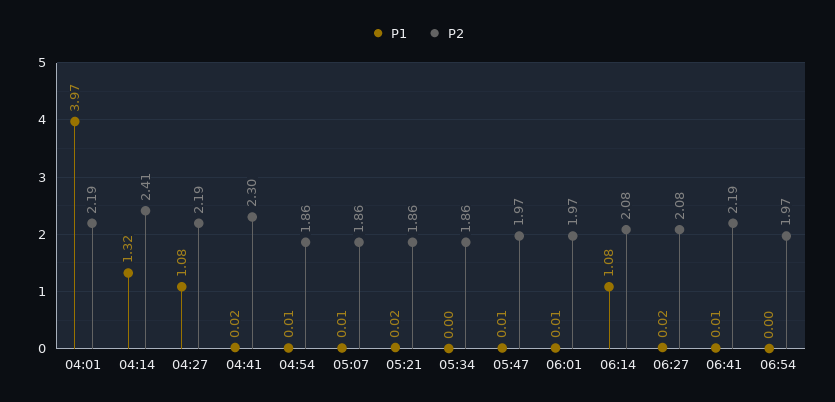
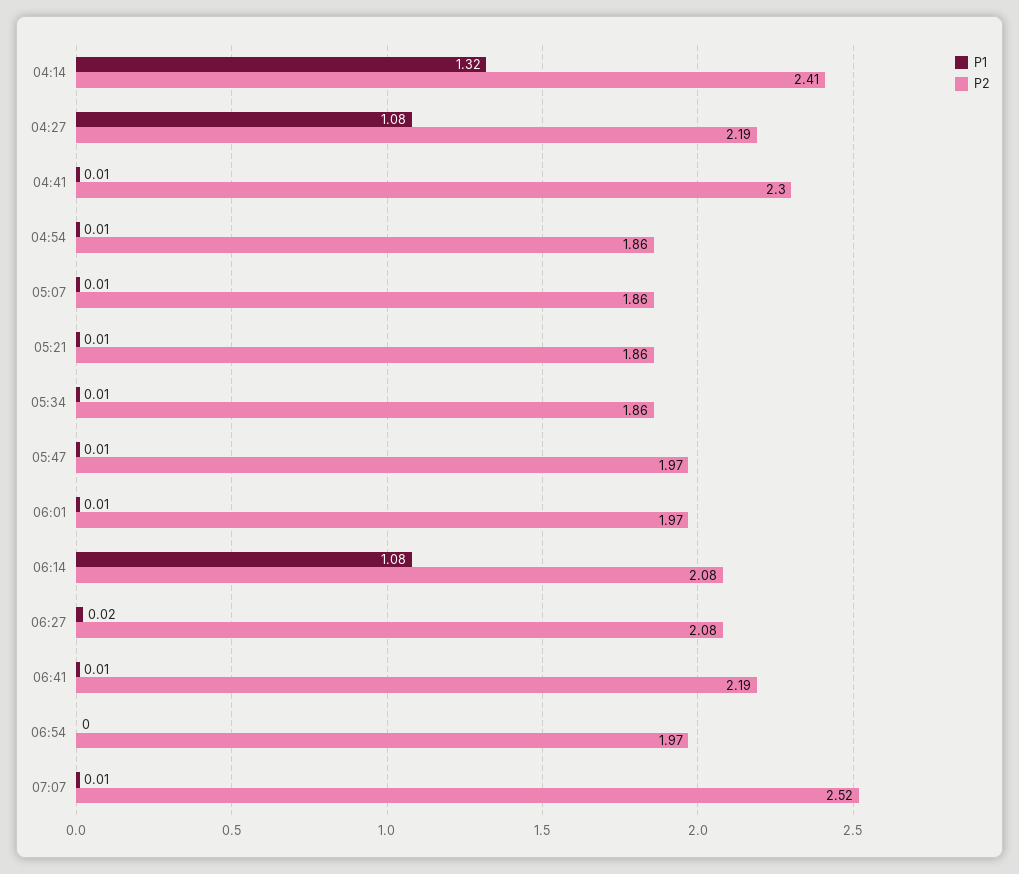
P1, 04:01: 3.97 -> none
P2, 04:01: 2.19 -> none
P1, 04:41: 0.02 -> 0.01
P1, 05:21: 0.02 -> 0.01
P1, 05:34: 0 -> 0.01
P1, 07:07: none -> 0.01
P2, 07:07: none -> 2.52

